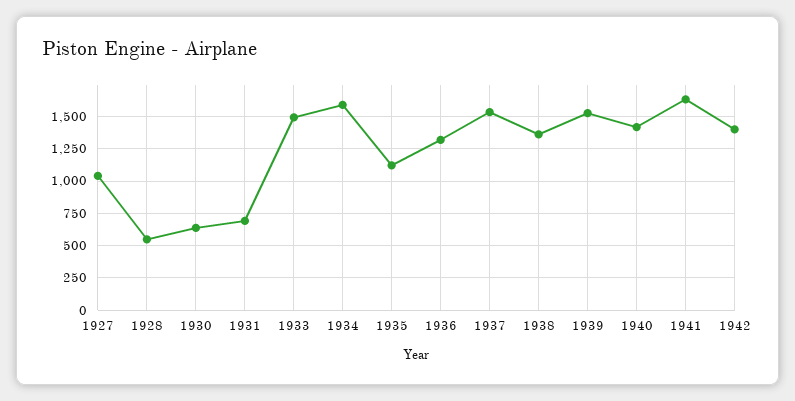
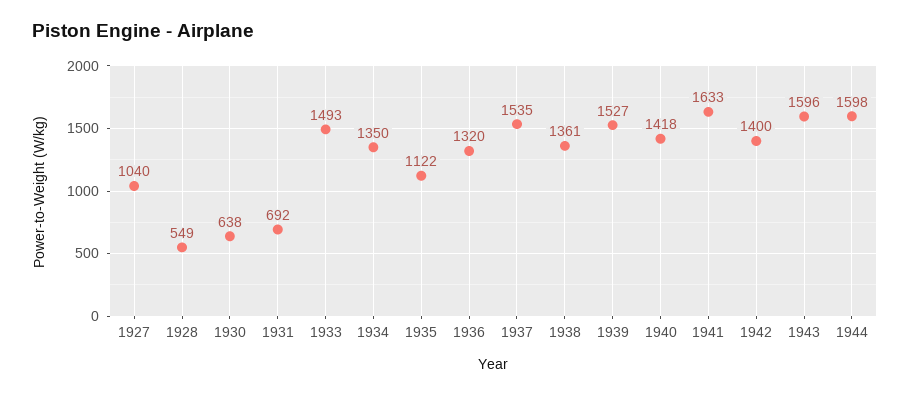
1934: 1600 -> 1350
1943: none -> 1596
1944: none -> 1598

